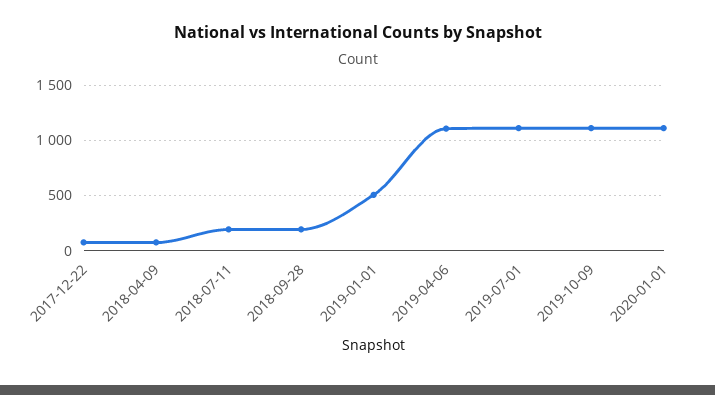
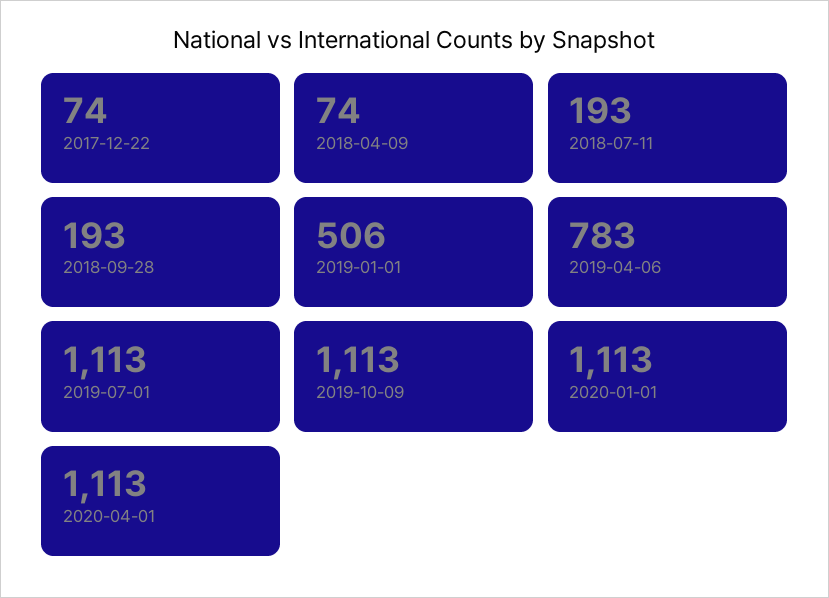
2019-04-06: 1100 -> 783
2020-04-01: none -> 1113

